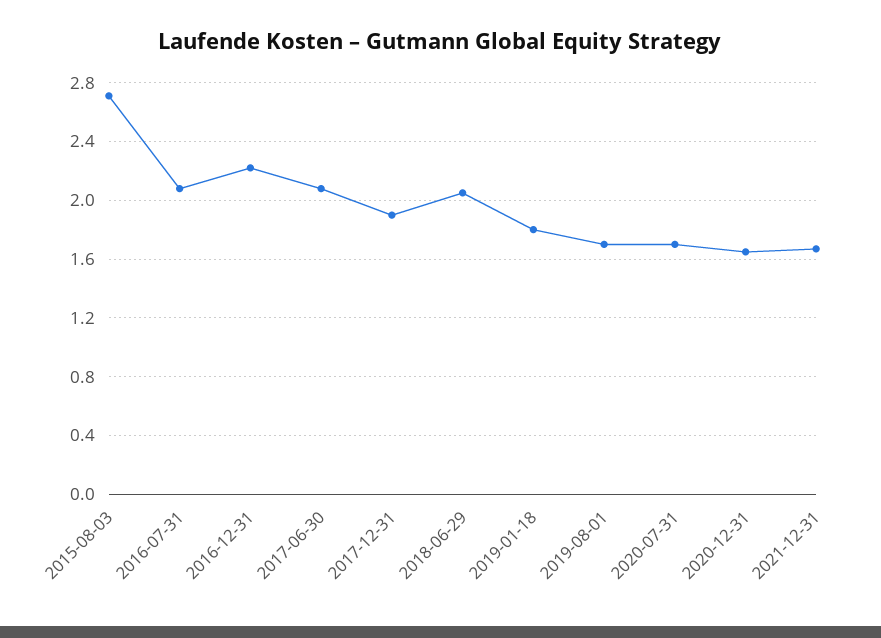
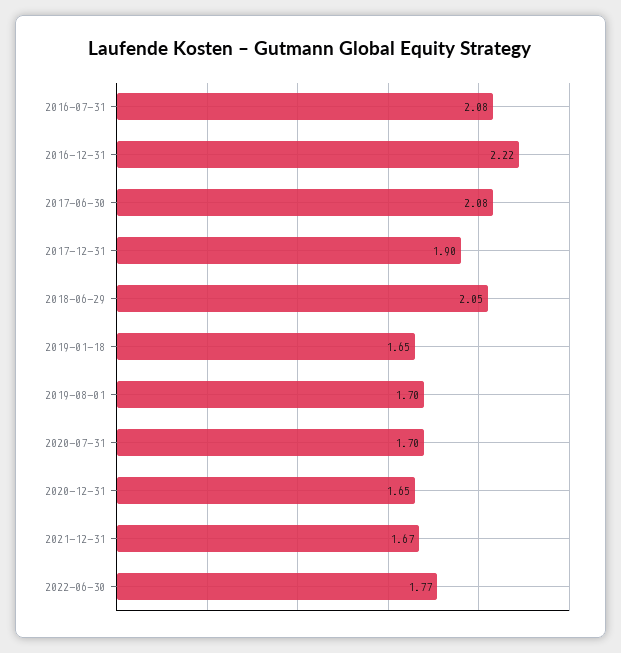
2015-08-03: 2.7 -> none
2019-01-18: 1.8 -> 1.65
2022-06-30: none -> 1.77

